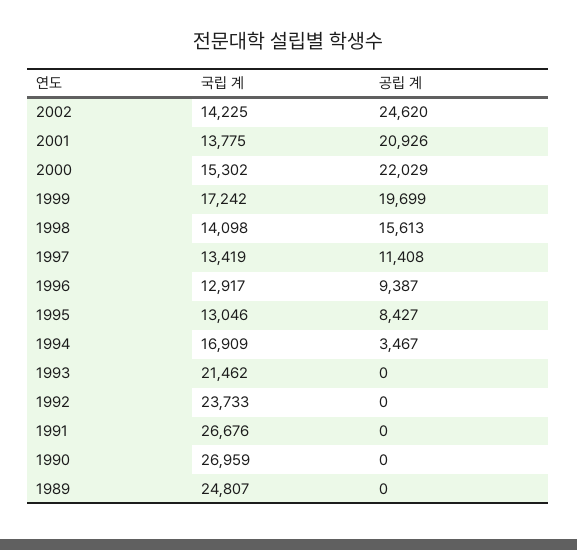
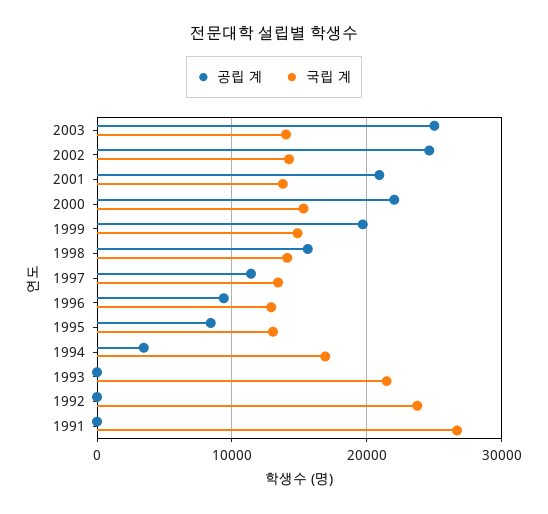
국립 계, 1999: 17242 -> 15000
국립 계, 1990: 26959 -> none
공립 계, 1990: 0 -> none
국립 계, 1989: 24807 -> none
공립 계, 1989: 0 -> none
공립 계, 2003: none -> 25000
국립 계, 2003: none -> 14000

